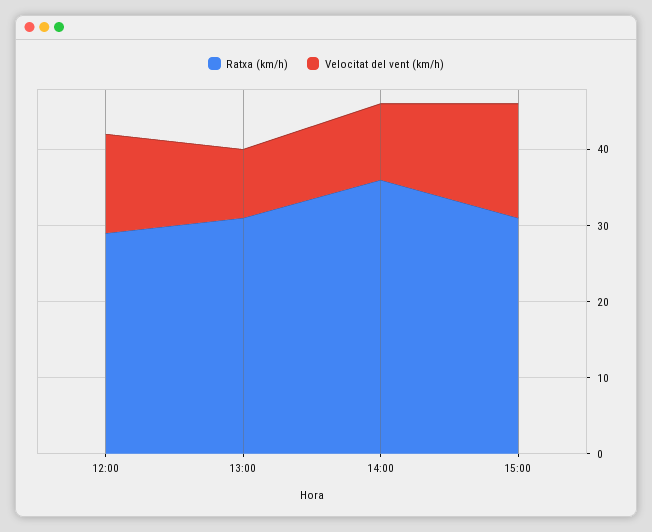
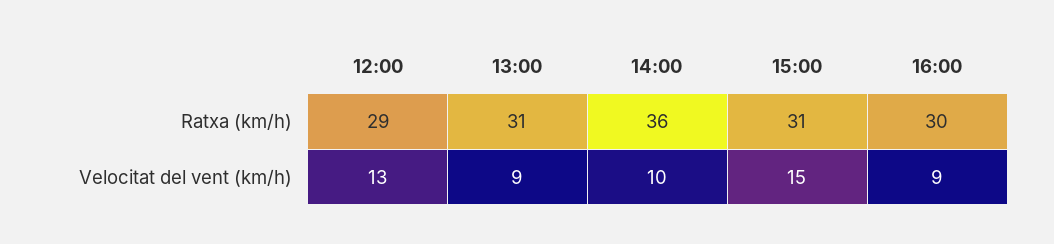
Ratxa (km/h), 16:00: none -> 30
Velocitat del vent (km/h), 16:00: none -> 9

